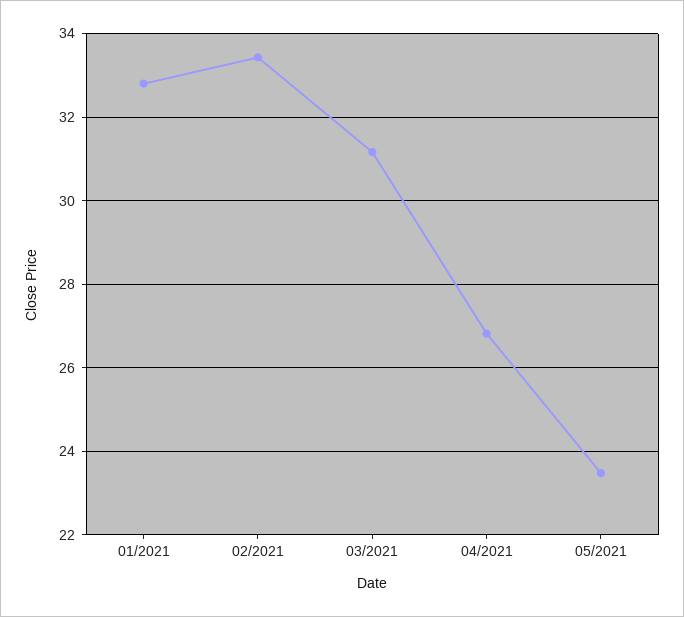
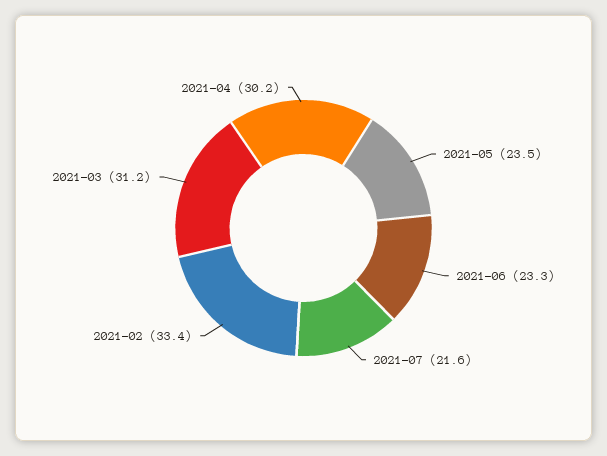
01/2021: 32.8 -> none
04/2021: 26.8 -> 30.2
2021-06: none -> 23.3
2021-07: none -> 21.6

